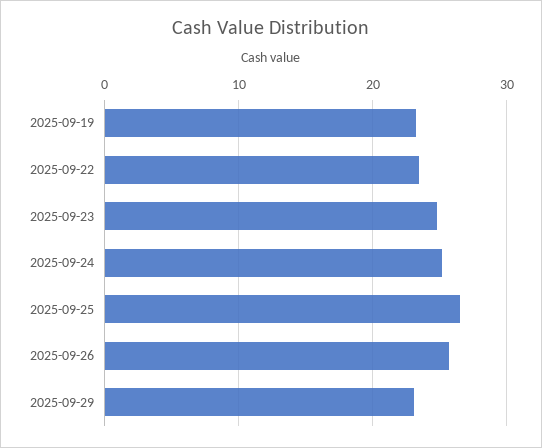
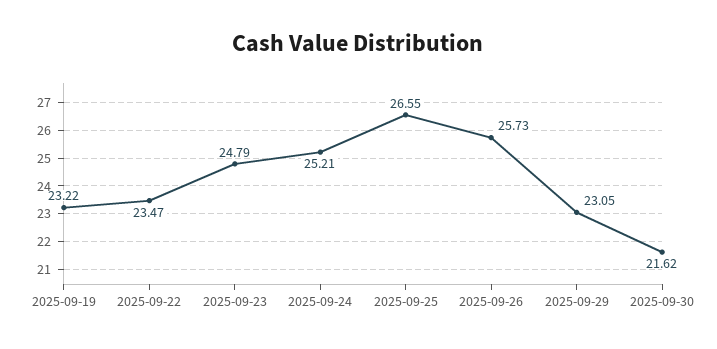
2025-09-30: none -> 21.62

